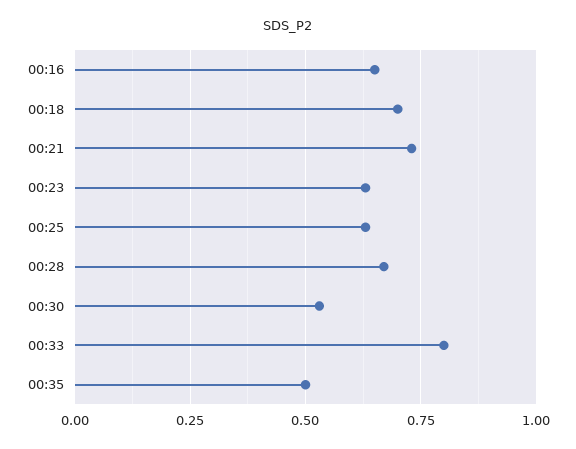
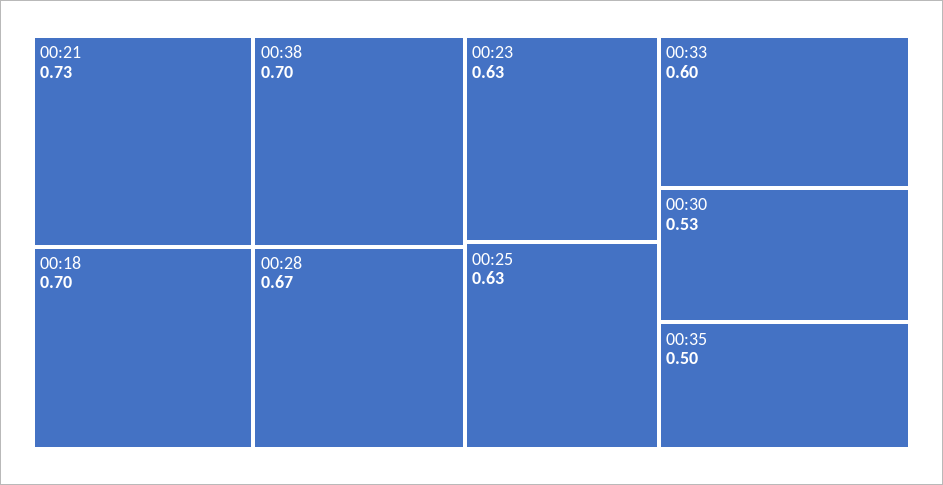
00:16: 0.65 -> none
00:33: 0.8 -> 0.6
00:38: none -> 0.7

